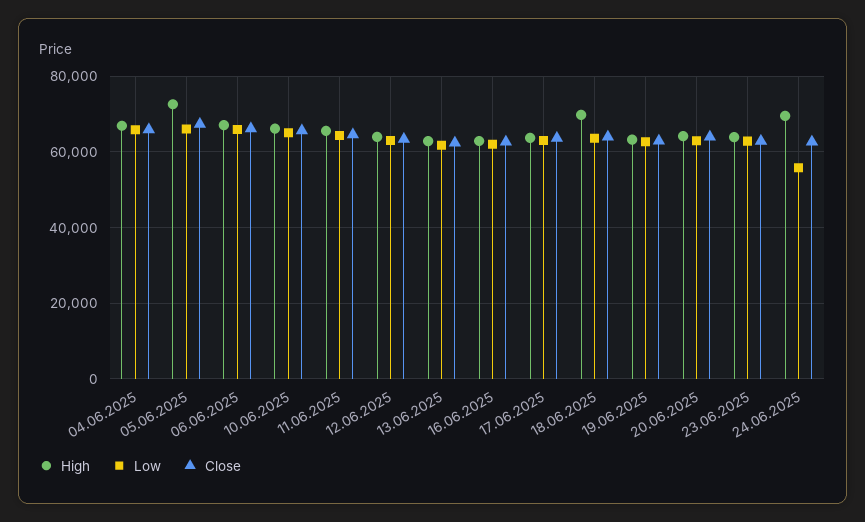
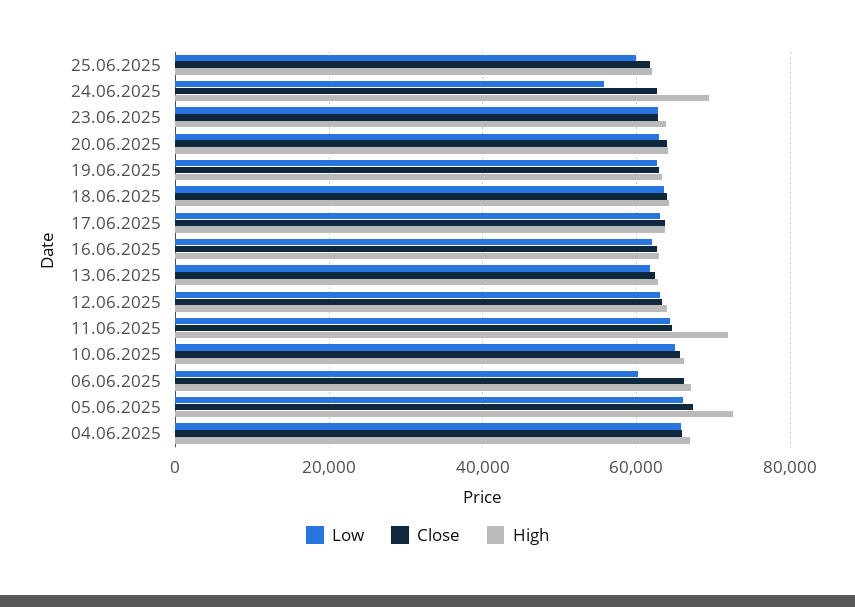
Low, 06.06.2025: 66000 -> 60000
High, 11.06.2025: 66000 -> 72000
High, 18.06.2025: 70000 -> 64000
Low, 25.06.2025: none -> 60000
Close, 25.06.2025: none -> 62000
High, 25.06.2025: none -> 62000

